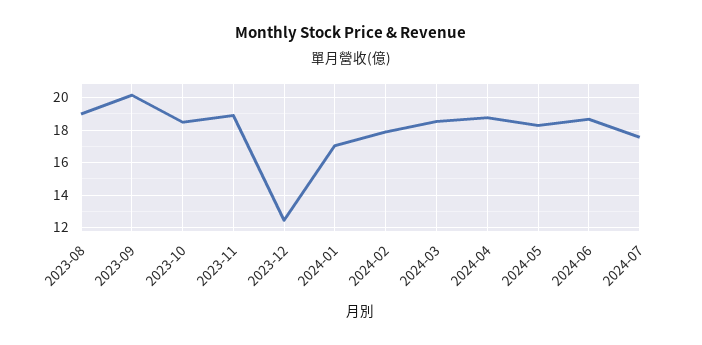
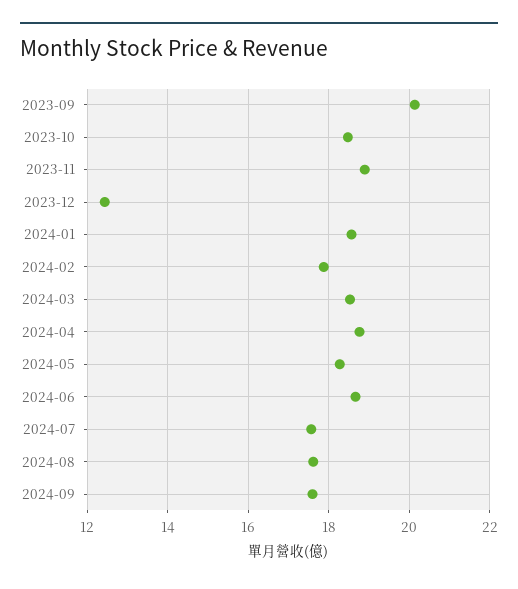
2023-08: 19 -> none
2024-01: 17 -> 18.6
2024-08: none -> 17.6
2024-09: none -> 17.6

